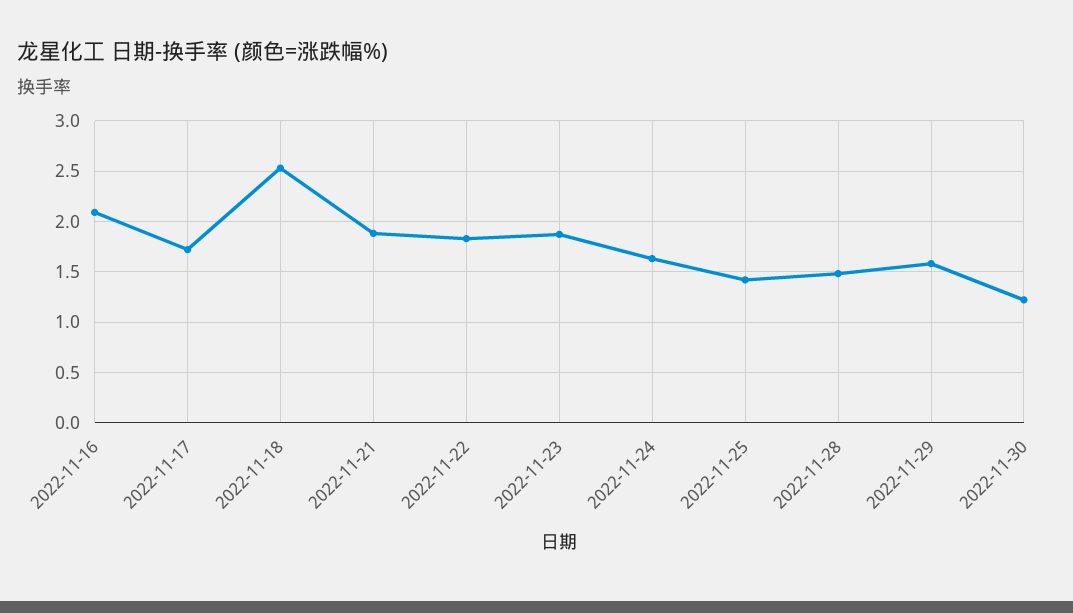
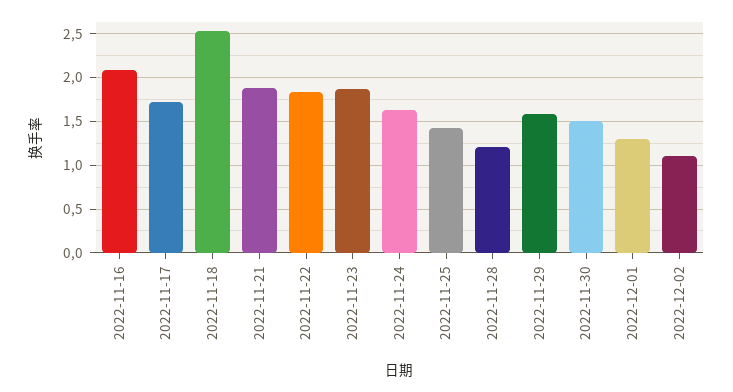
2022-11-28: 1.5 -> 1.2
2022-11-30: 1.2 -> 1.5
2022-12-01: none -> 1.3
2022-12-02: none -> 1.1

